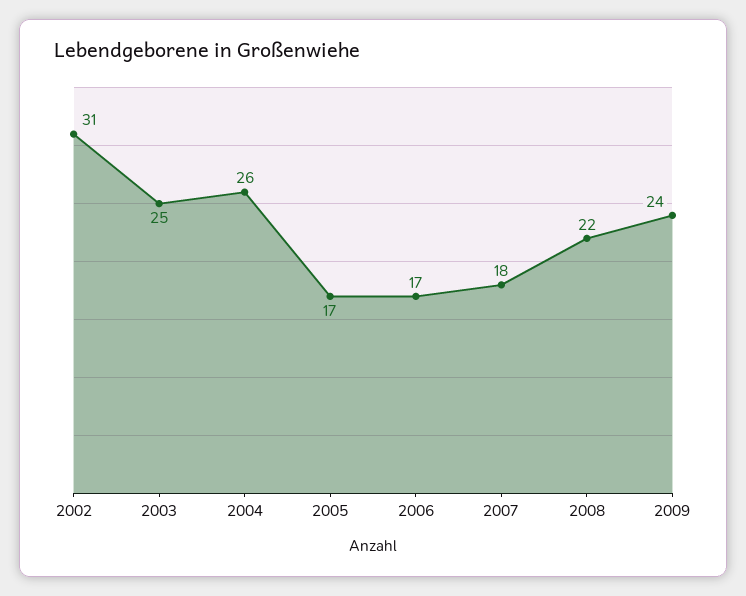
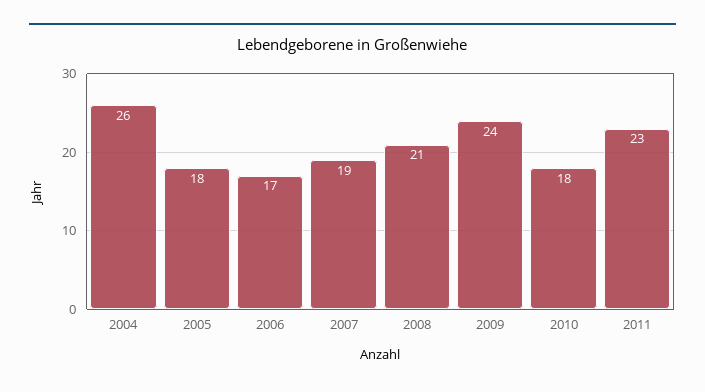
2002: 31 -> none
2003: 25 -> none
2005: 17 -> 18
2007: 18 -> 19
2008: 22 -> 21
2010: none -> 18
2011: none -> 23

